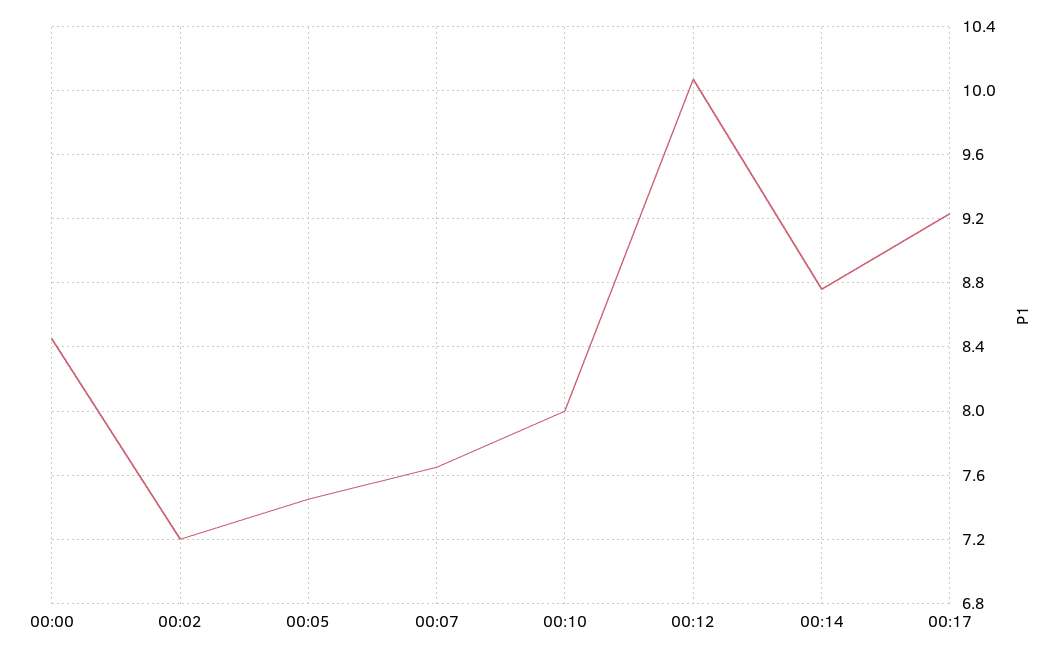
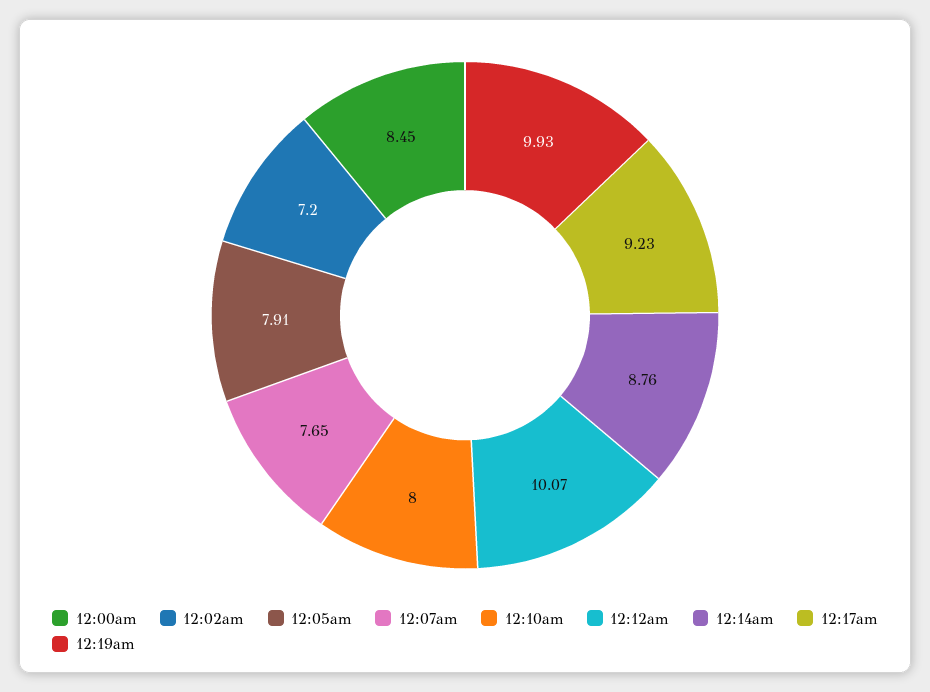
00:05: 7.45 -> 7.91
12:19am: none -> 9.93

